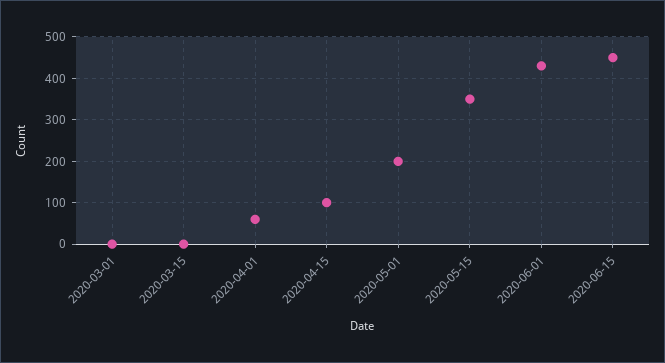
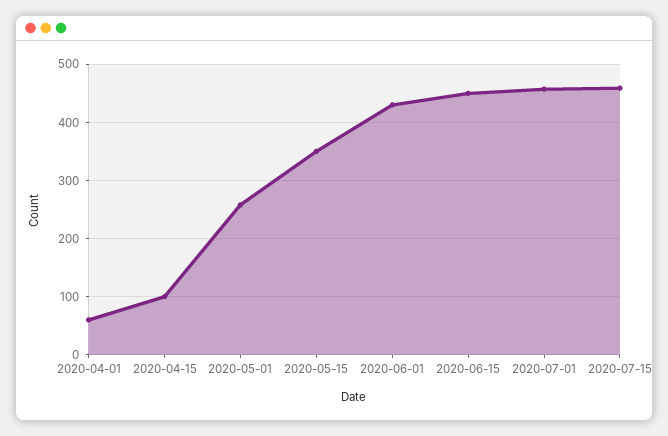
2020-03-01: 0 -> none
2020-03-15: 0 -> none
2020-05-01: 200 -> 260
2020-07-01: none -> 460
2020-07-15: none -> 460

